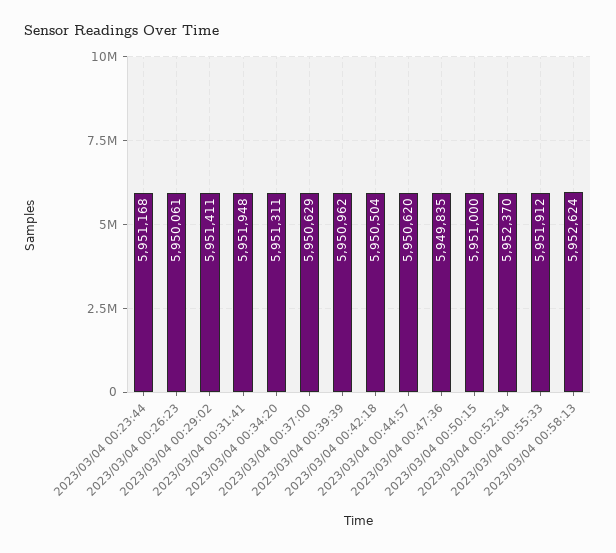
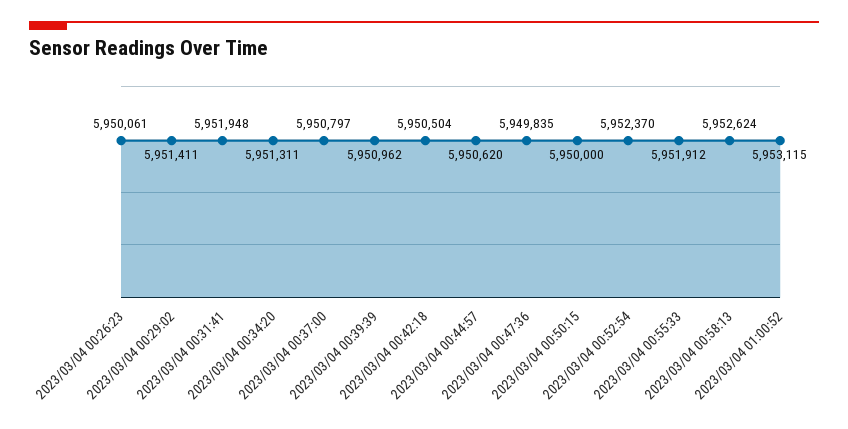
2023/03/04 00:23:44: 5951168 -> none
2023/03/04 00:37:00: 5950629 -> 5950797
2023/03/04 00:50:15: 5951000 -> 5950000
2023/03/04 01:00:52: none -> 5953115

